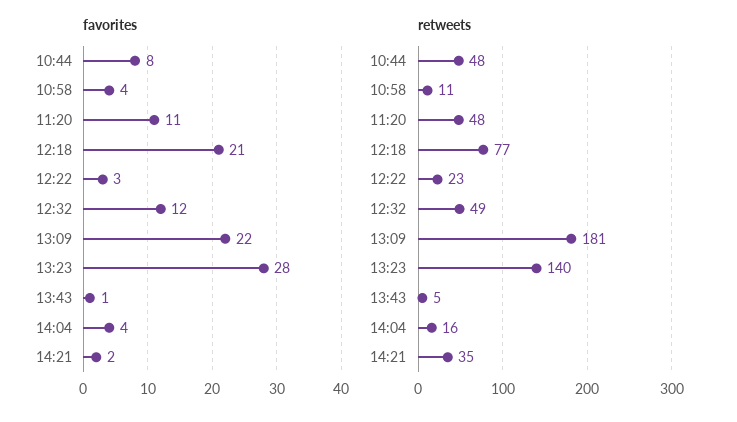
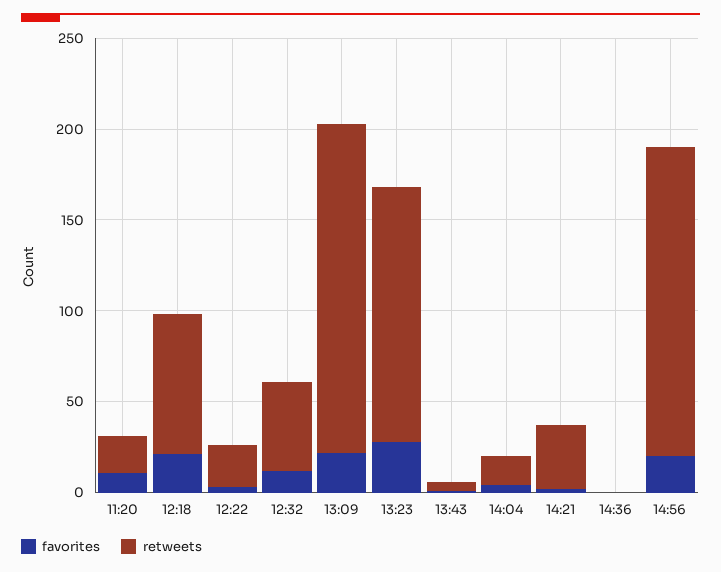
favorites, 10:44: 8 -> none
favorites, 10:58: 4 -> none
retweets, 10:44: 48 -> none
retweets, 10:58: 11 -> none
retweets, 11:20: 48 -> 20
favorites, 14:36: none -> 0
retweets, 14:36: none -> 0
favorites, 14:56: none -> 20
retweets, 14:56: none -> 170

